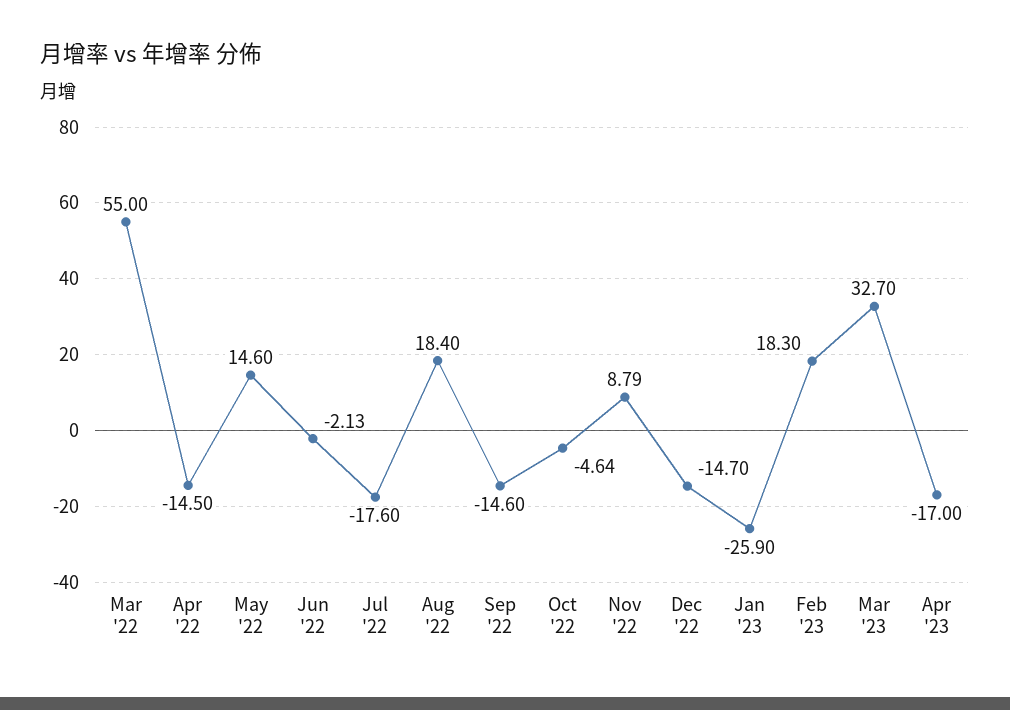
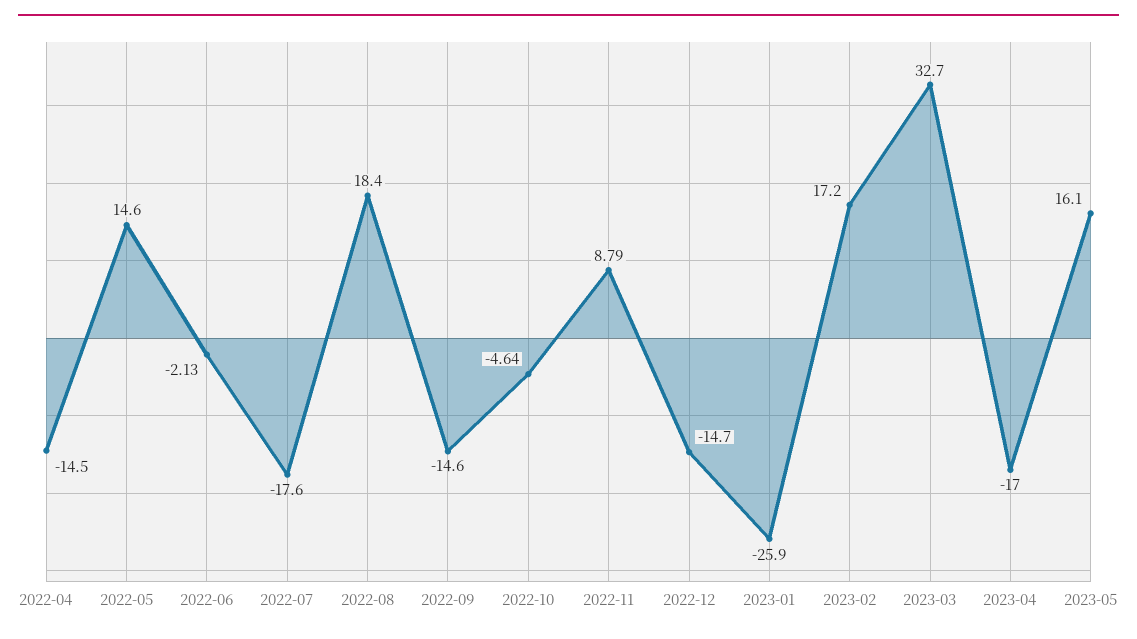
Mar '22: 55 -> none
Feb '23: 18.3 -> 17.2
2023-05: none -> 16.1

